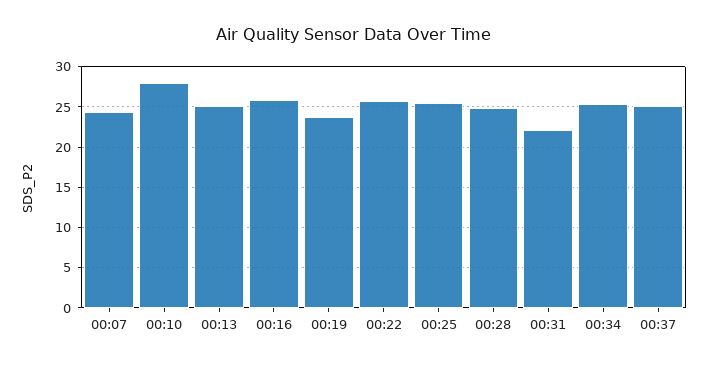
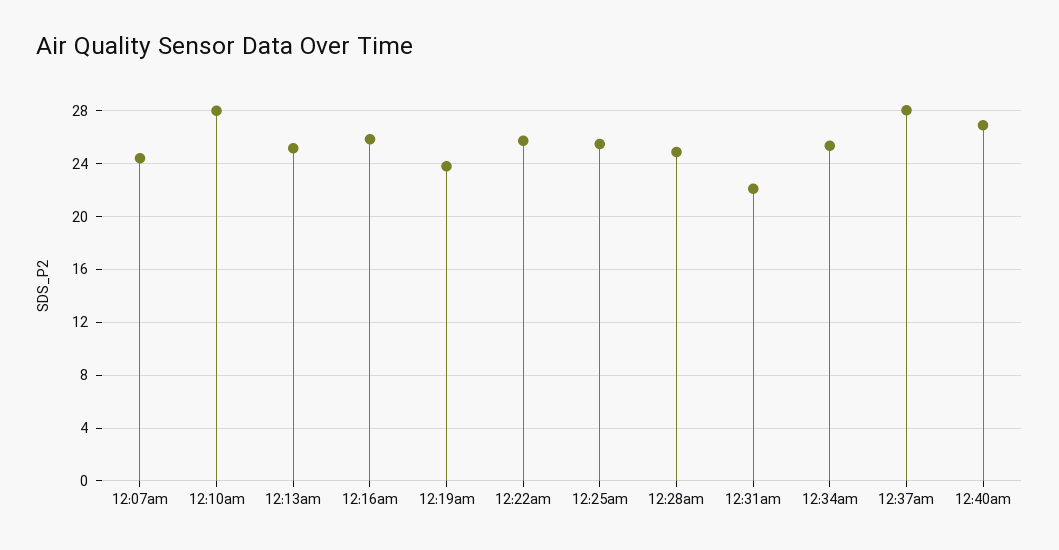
00:37: 25 -> 28
12:40am: none -> 27

